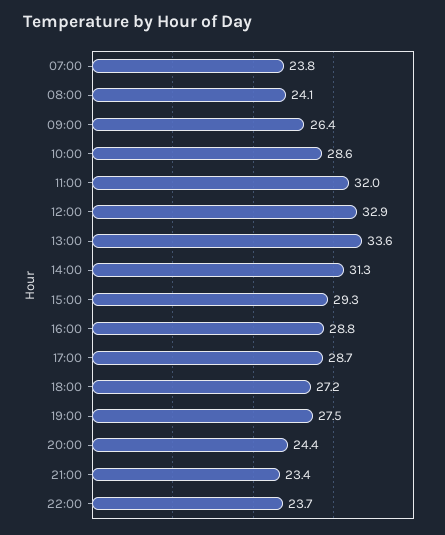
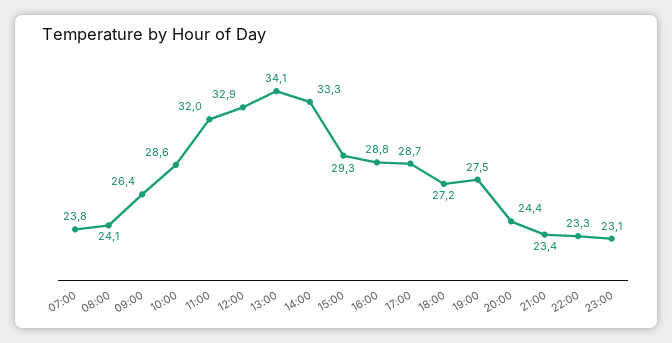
13:00: 33.6 -> 34.1
14:00: 31.3 -> 33.3
22:00: 23.7 -> 23.3
23:00: none -> 23.1

